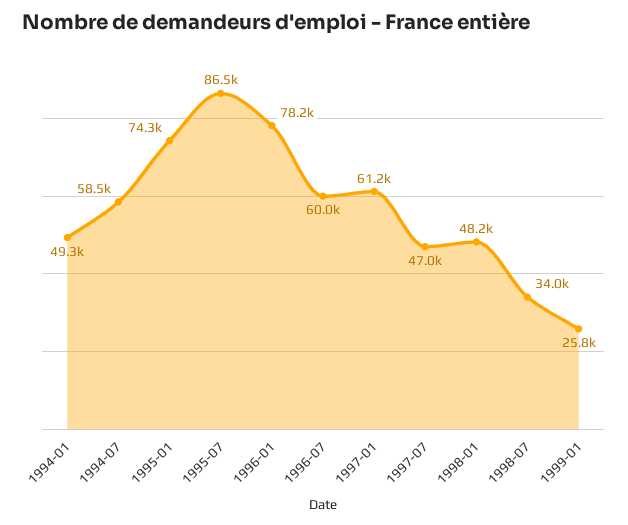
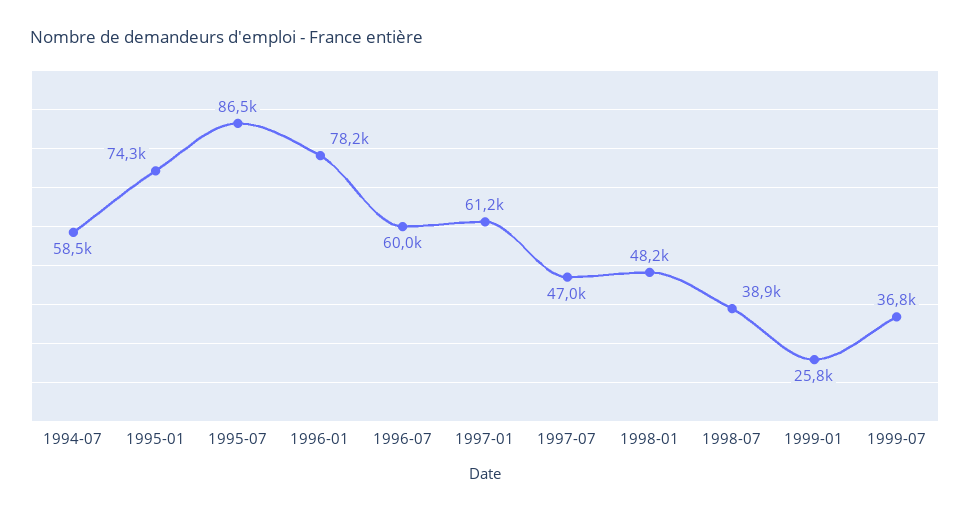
1994-01: 49300 -> none
1998-07: 34000 -> 38900
1999-07: none -> 36800

